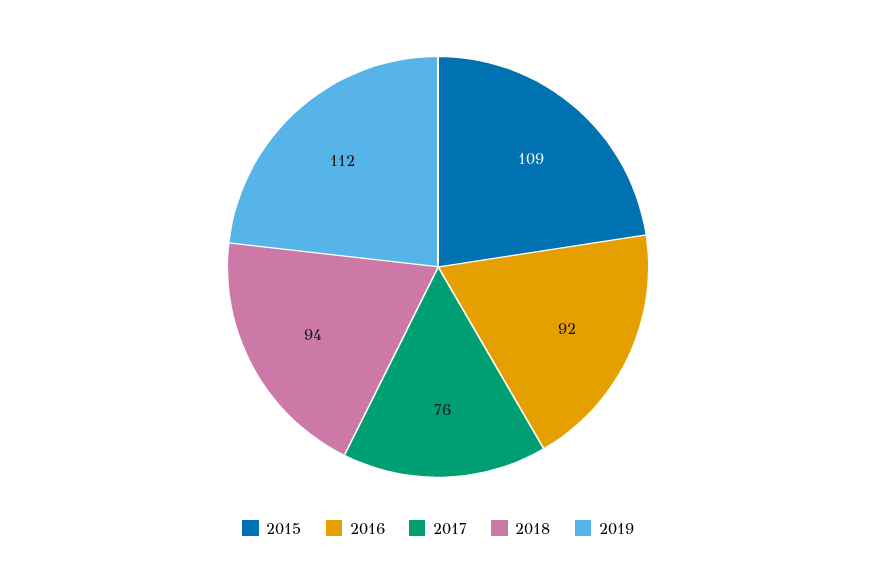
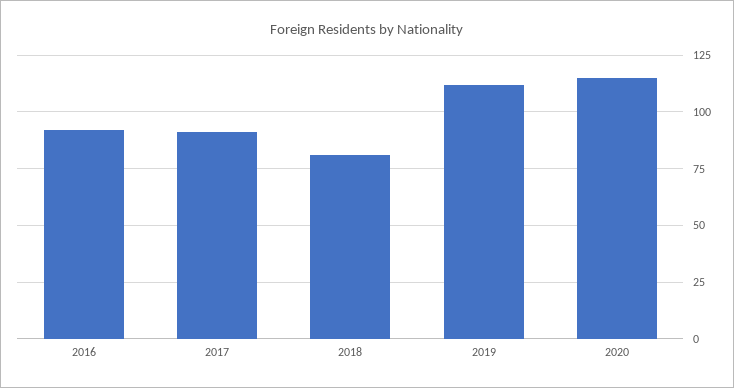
2015: 109 -> none
2017: 76 -> 90
2018: 94 -> 80
2020: none -> 115

